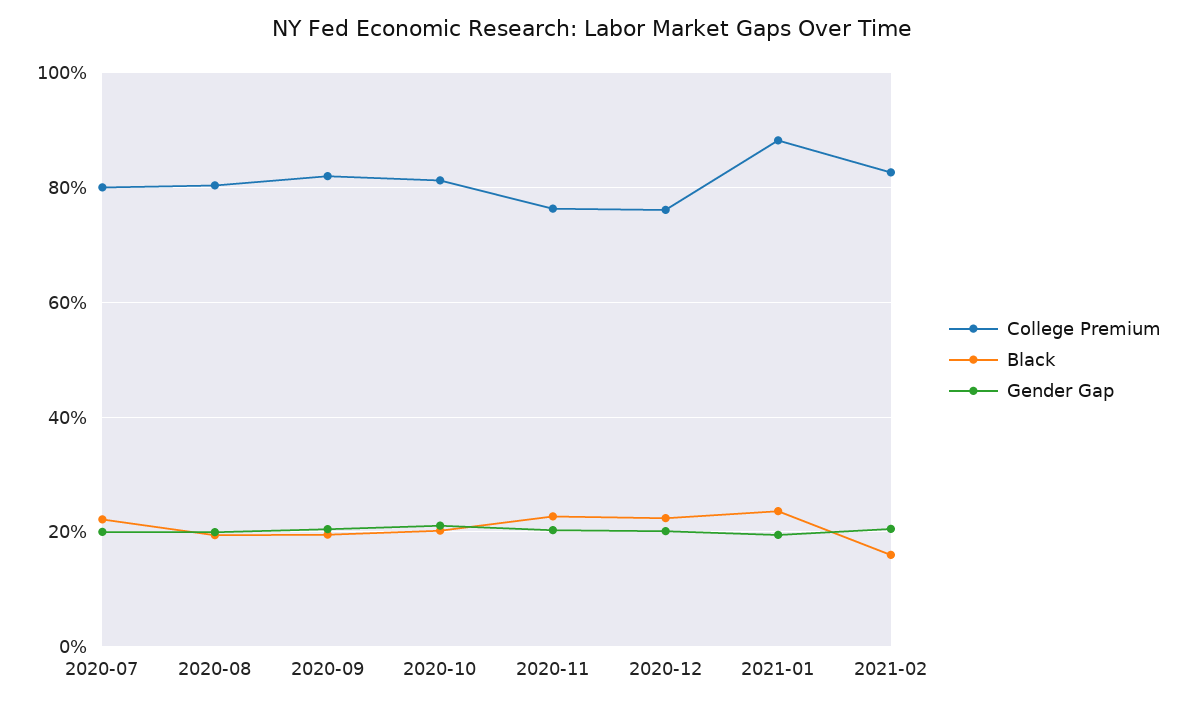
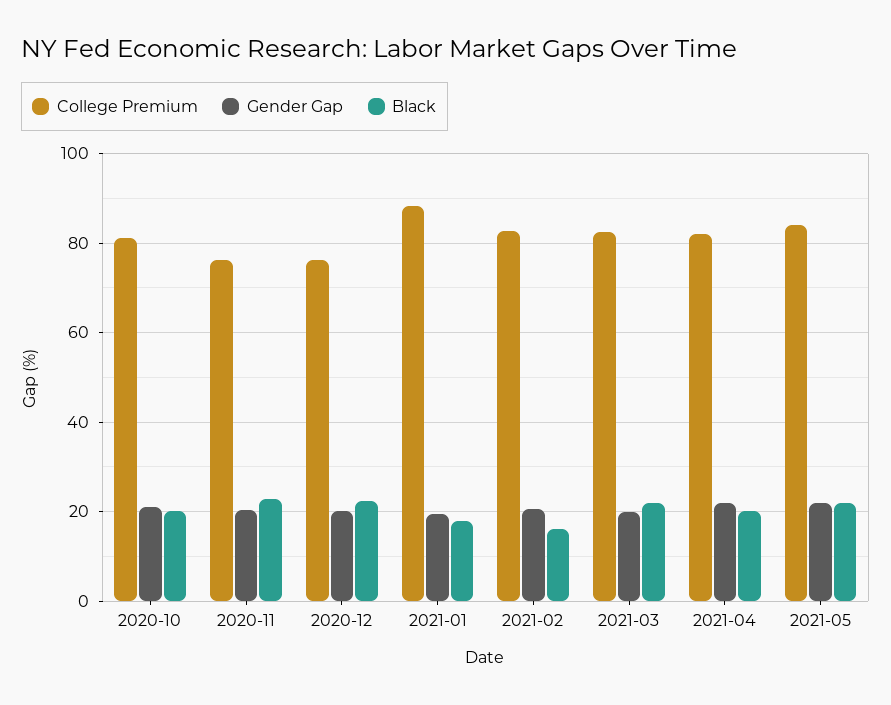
College Premium, 2020-07: 80 -> none
Black, 2020-07: 22 -> none
Gender Gap, 2020-07: 20 -> none
College Premium, 2020-08: 80 -> none
Black, 2020-08: 20 -> none
Gender Gap, 2020-08: 20 -> none
College Premium, 2020-09: 82 -> none
Black, 2020-09: 20 -> none
Gender Gap, 2020-09: 20 -> none
Black, 2021-01: 24 -> 18
College Premium, 2021-03: none -> 82
Gender Gap, 2021-03: none -> 20
Black, 2021-03: none -> 22
College Premium, 2021-04: none -> 82
Gender Gap, 2021-04: none -> 22
Black, 2021-04: none -> 20
College Premium, 2021-05: none -> 84
Gender Gap, 2021-05: none -> 22
Black, 2021-05: none -> 22

